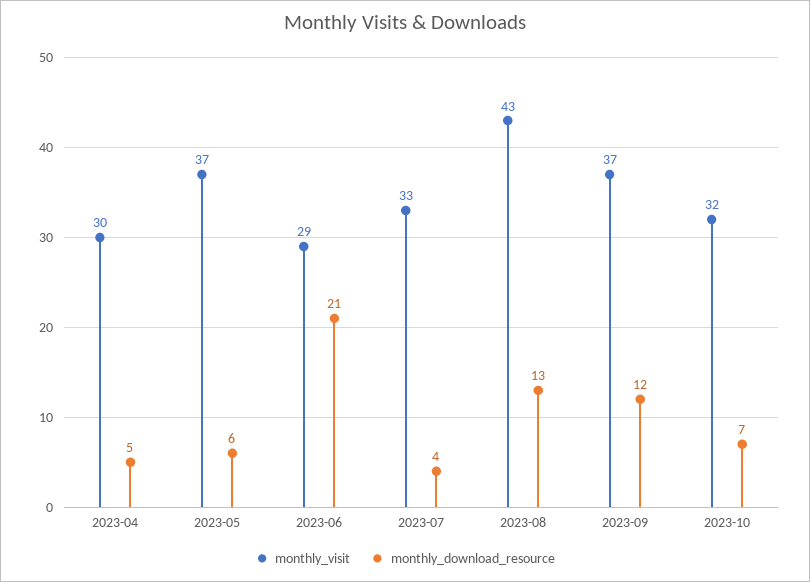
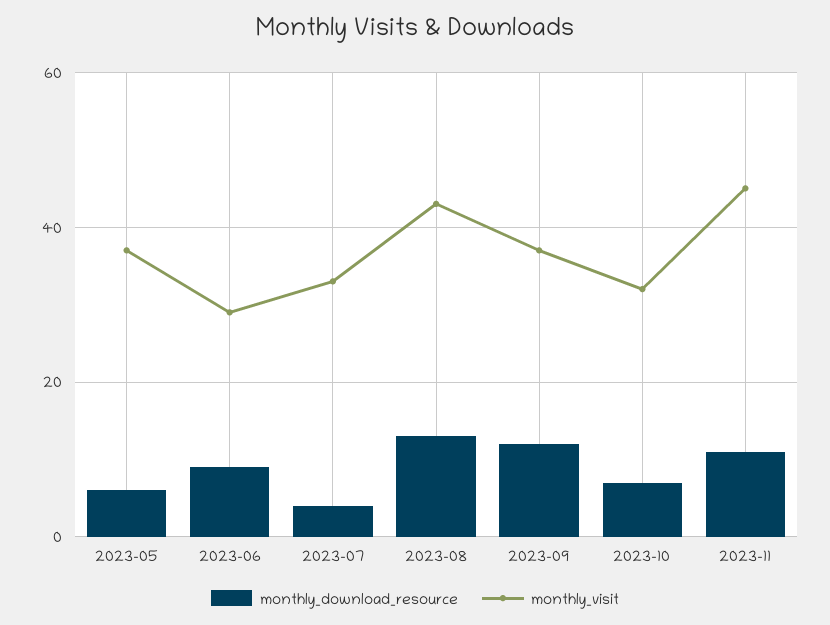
monthly_visit, 2023-04: 30 -> none
monthly_download_resource, 2023-04: 5 -> none
monthly_download_resource, 2023-06: 21 -> 10
monthly_download_resource, 2023-11: none -> 10
monthly_visit, 2023-11: none -> 45

